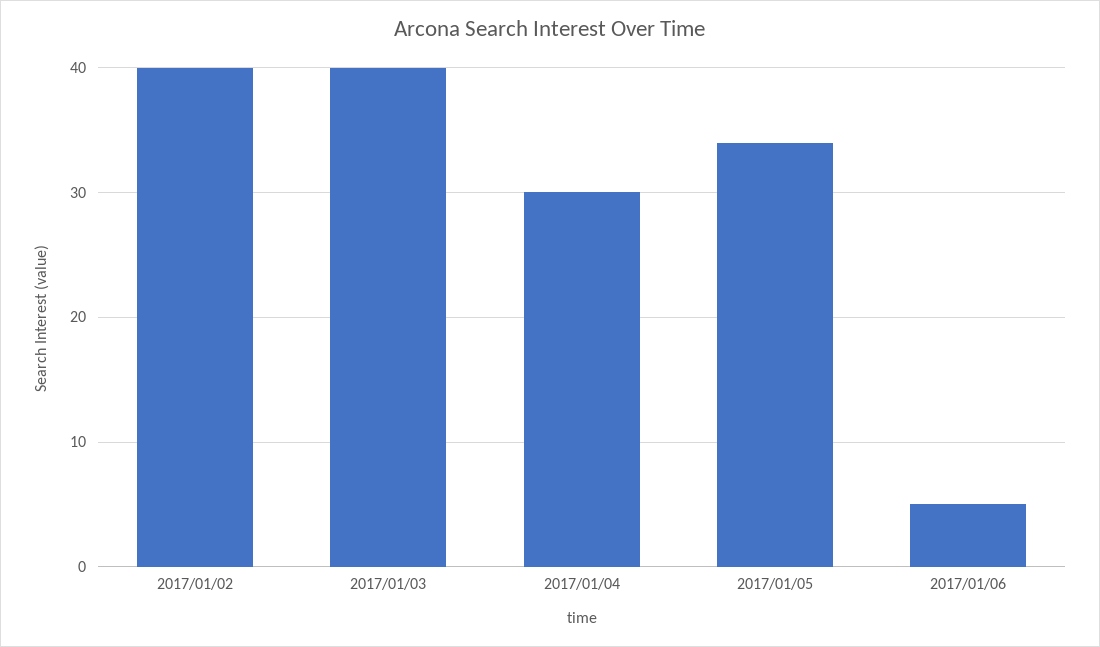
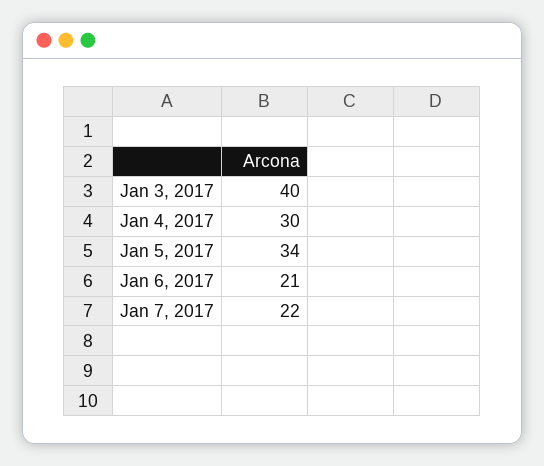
2017/01/02: 40 -> none
2017/01/06: 5 -> 21
Jan 7, 2017: none -> 22

